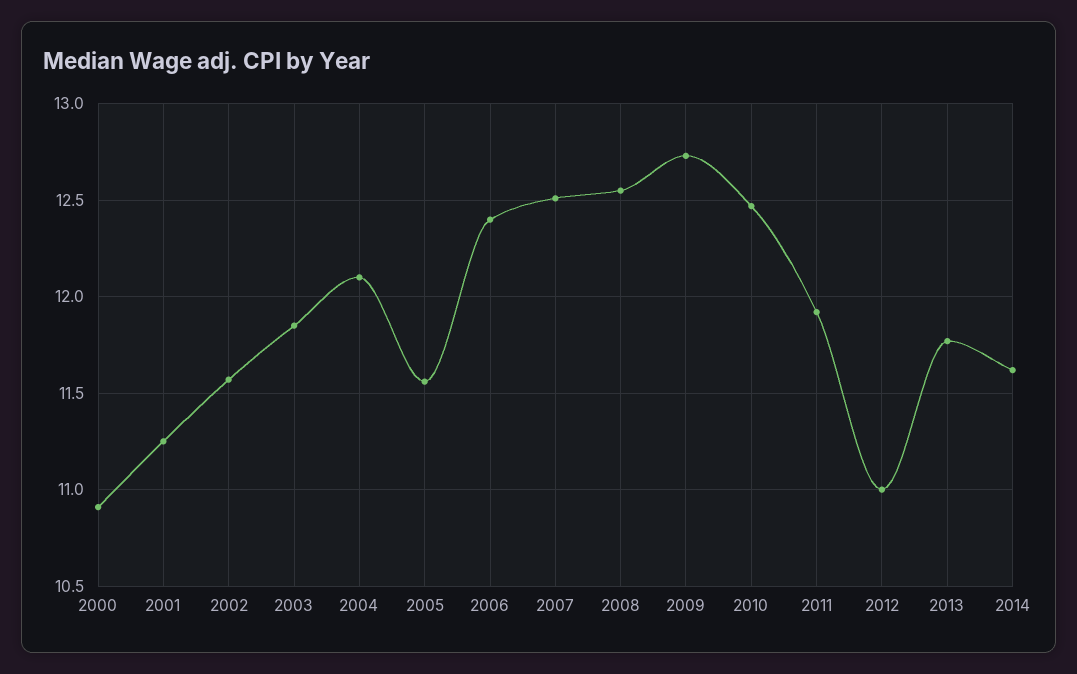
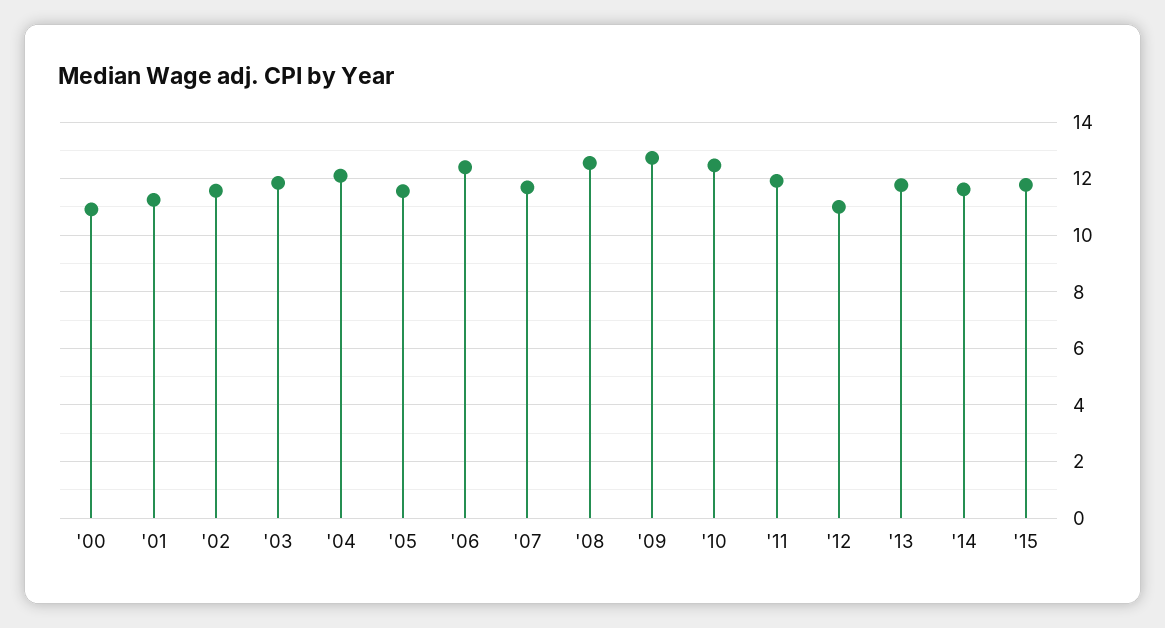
2007: 12.5 -> 11.75
'15: none -> 11.75

